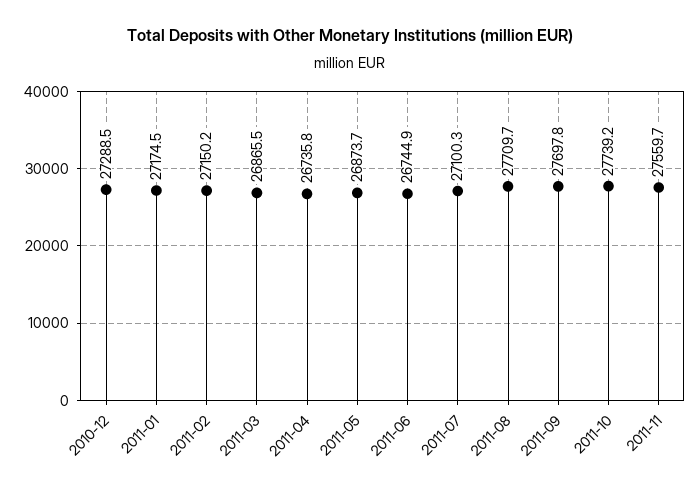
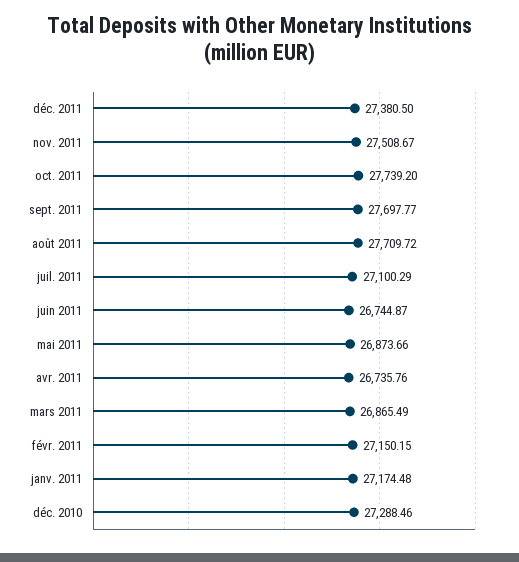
2011-11: 27559.7 -> 27508.67
déc. 2011: none -> 27380.5

